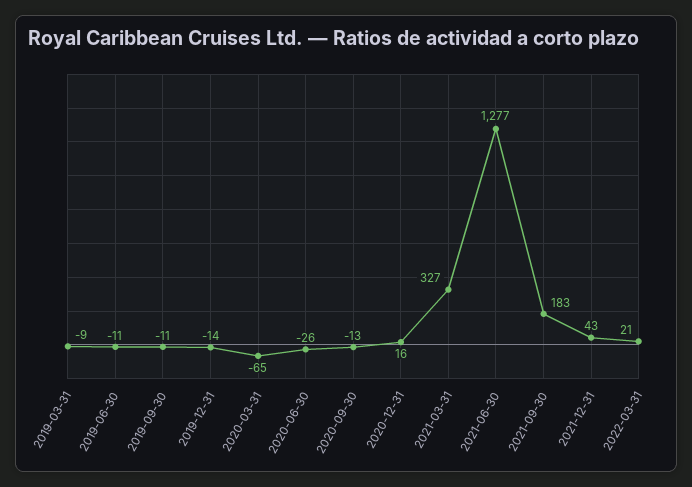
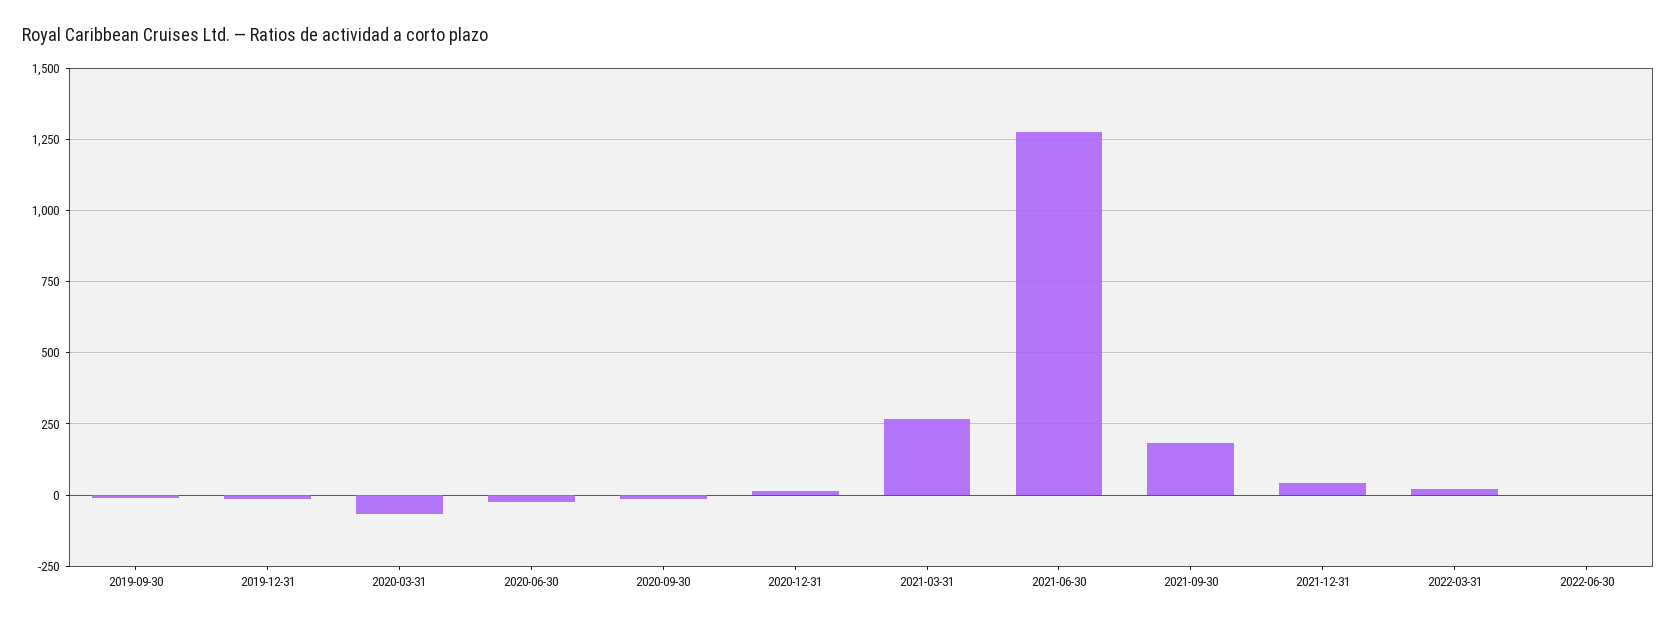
2019-03-31: -9 -> none
2019-06-30: -11 -> none
2021-03-31: 327 -> 275
2022-06-30: none -> 0

